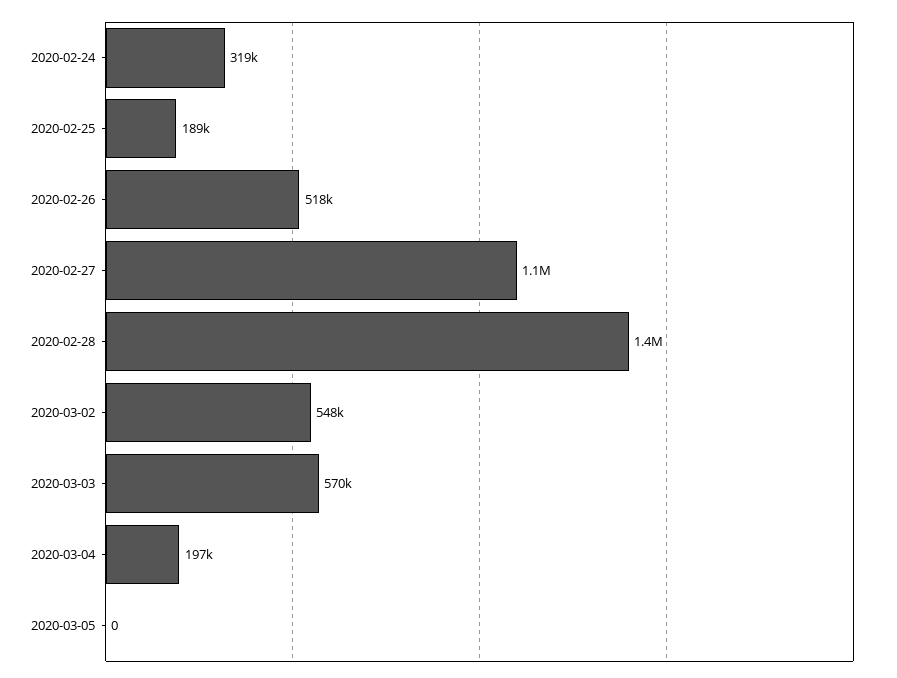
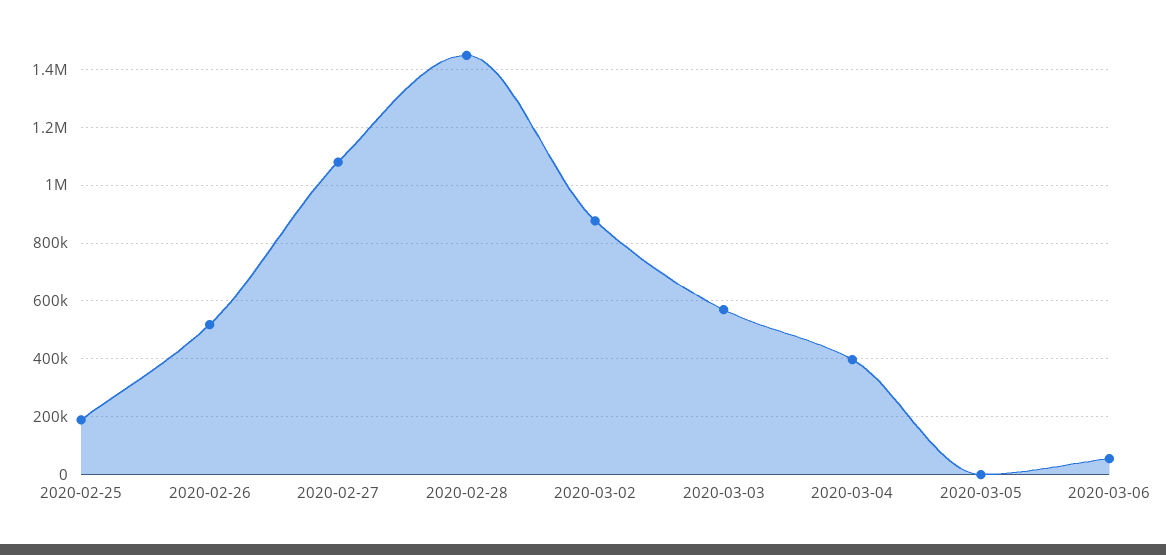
2020-02-24: 319000 -> none
2020-03-02: 548000 -> 875000
2020-03-04: 197000 -> 400000
2020-03-06: none -> 50000

